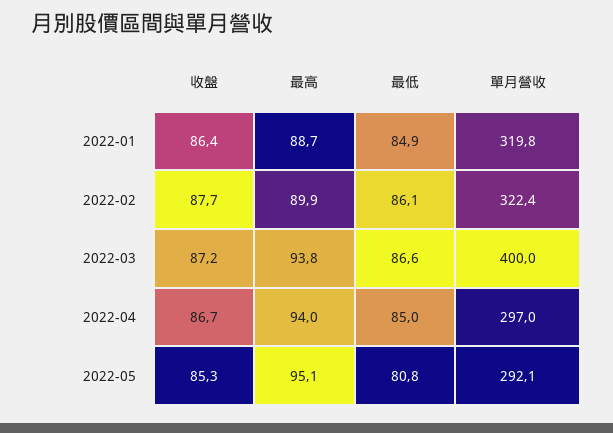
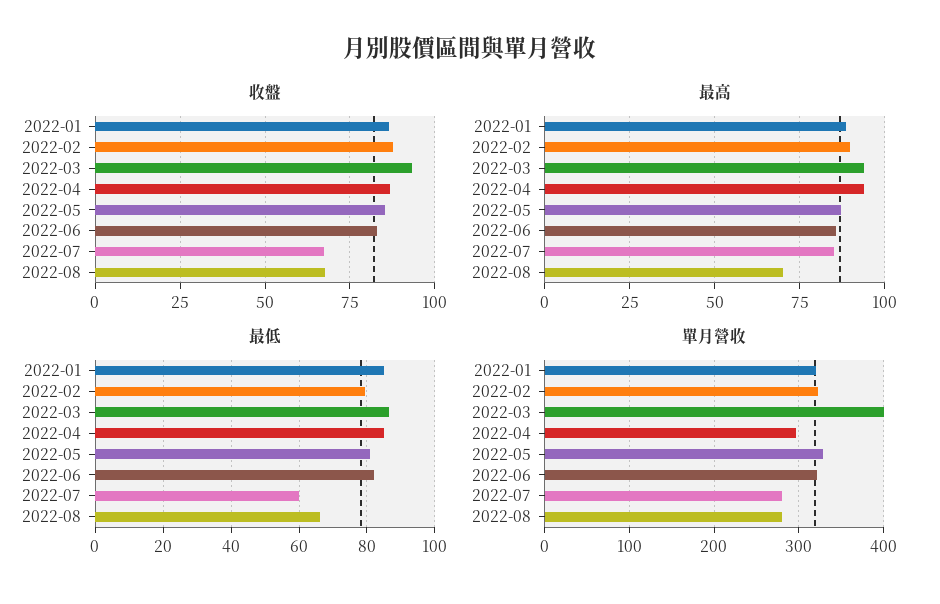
最低, 2022-02: 86.1 -> 80
收盤, 2022-03: 87.2 -> 92.5
最高, 2022-05: 95.1 -> 87.5
單月營收, 2022-05: 292.1 -> 330
收盤, 2022-06: none -> 82.5
收盤, 2022-07: none -> 67.5
收盤, 2022-08: none -> 67.5
最高, 2022-06: none -> 85
最高, 2022-07: none -> 85
最高, 2022-08: none -> 70
最低, 2022-06: none -> 82
最低, 2022-07: none -> 60
最低, 2022-08: none -> 66
單月營收, 2022-06: none -> 320
單月營收, 2022-07: none -> 280
單月營收, 2022-08: none -> 280

